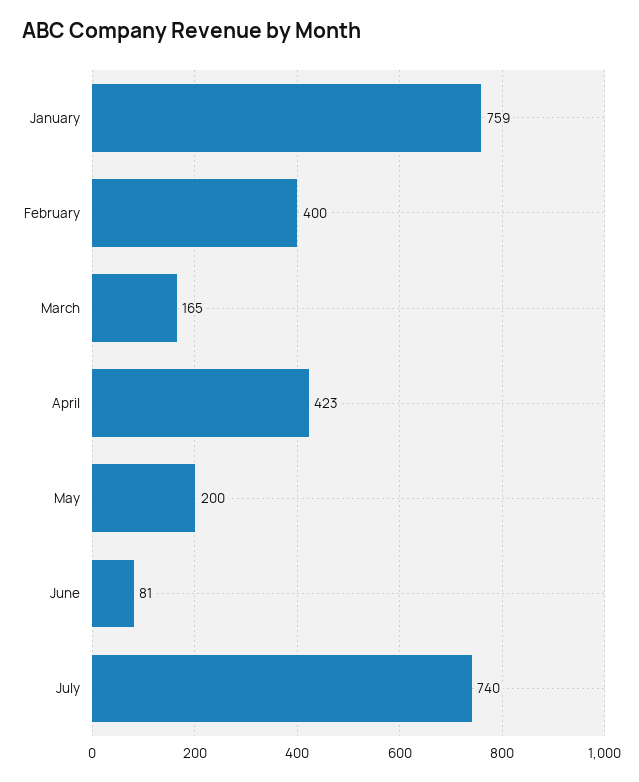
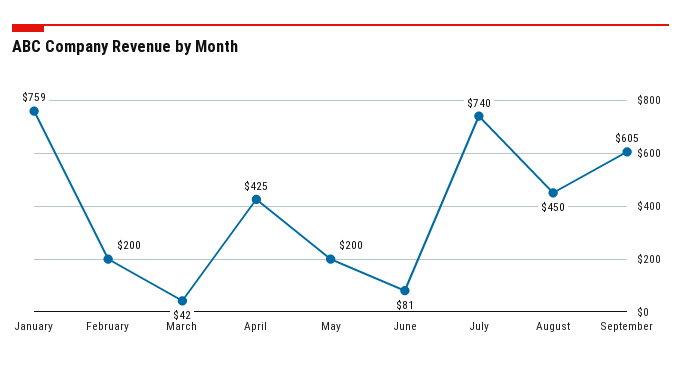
February: 400 -> 200
March: 165 -> 42
April: 423 -> 425
August: none -> 450
September: none -> 605

